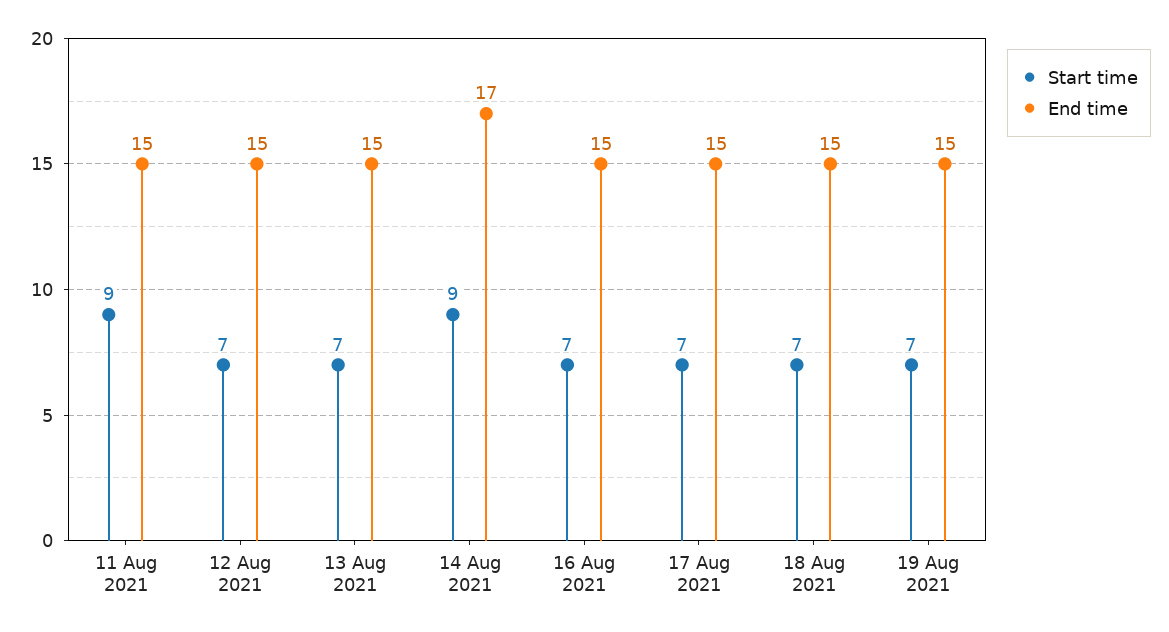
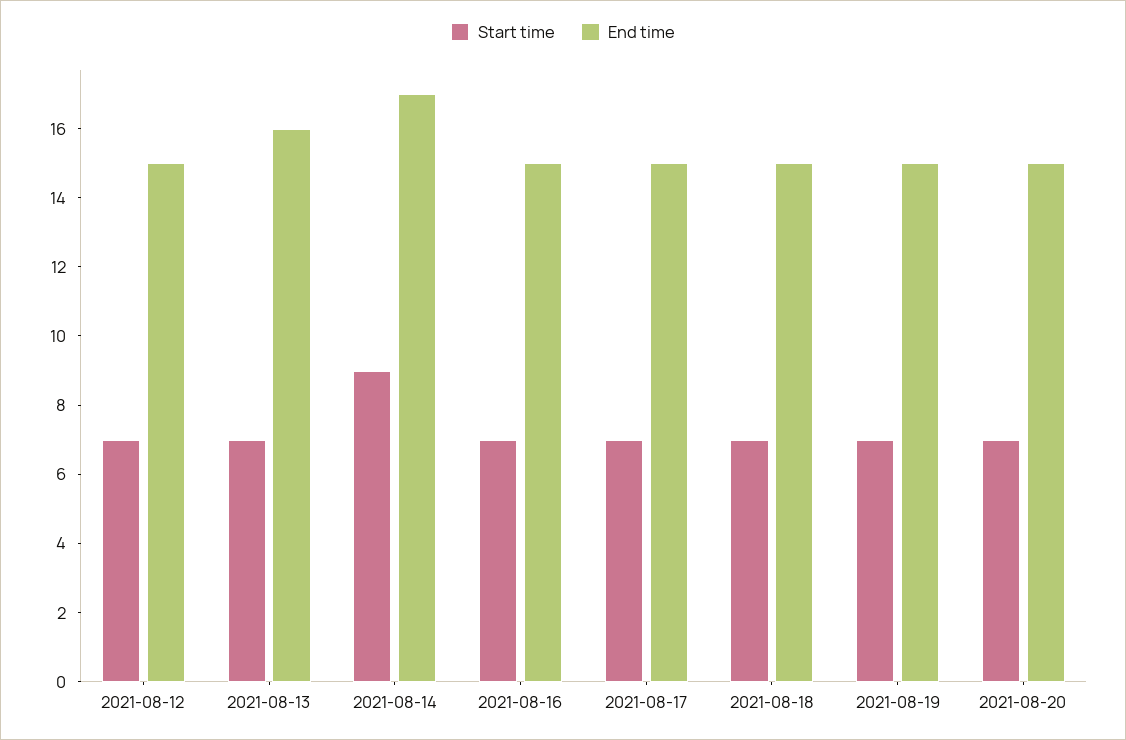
Start time, 11 Aug 2021: 9 -> none
End time, 11 Aug 2021: 15 -> none
End time, 13 Aug 2021: 15 -> 16
Start time, 2021-08-20: none -> 7
End time, 2021-08-20: none -> 15

